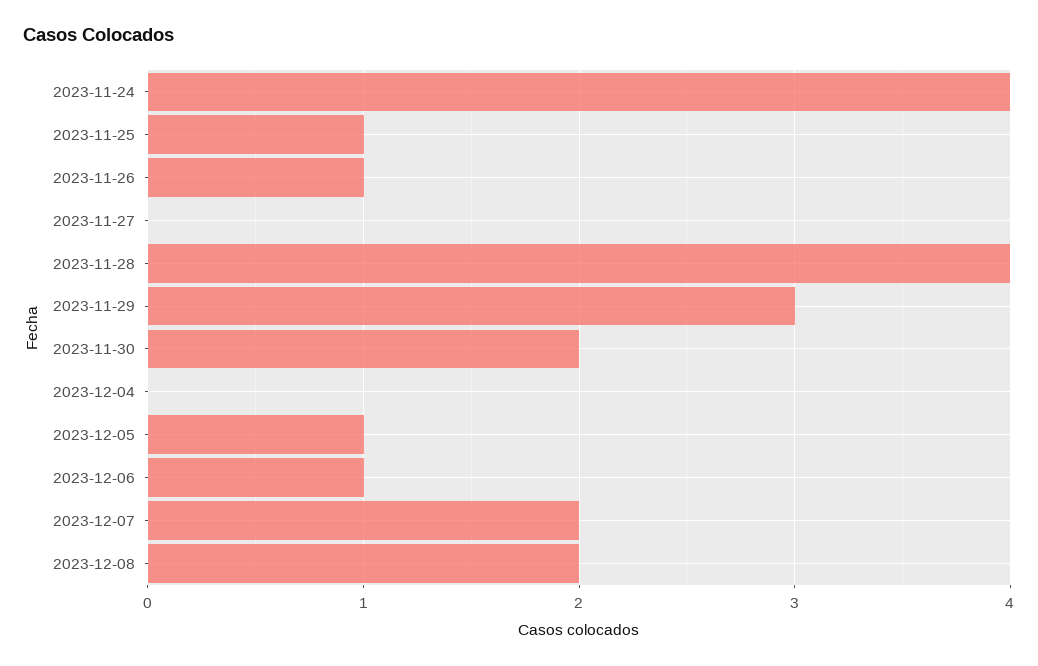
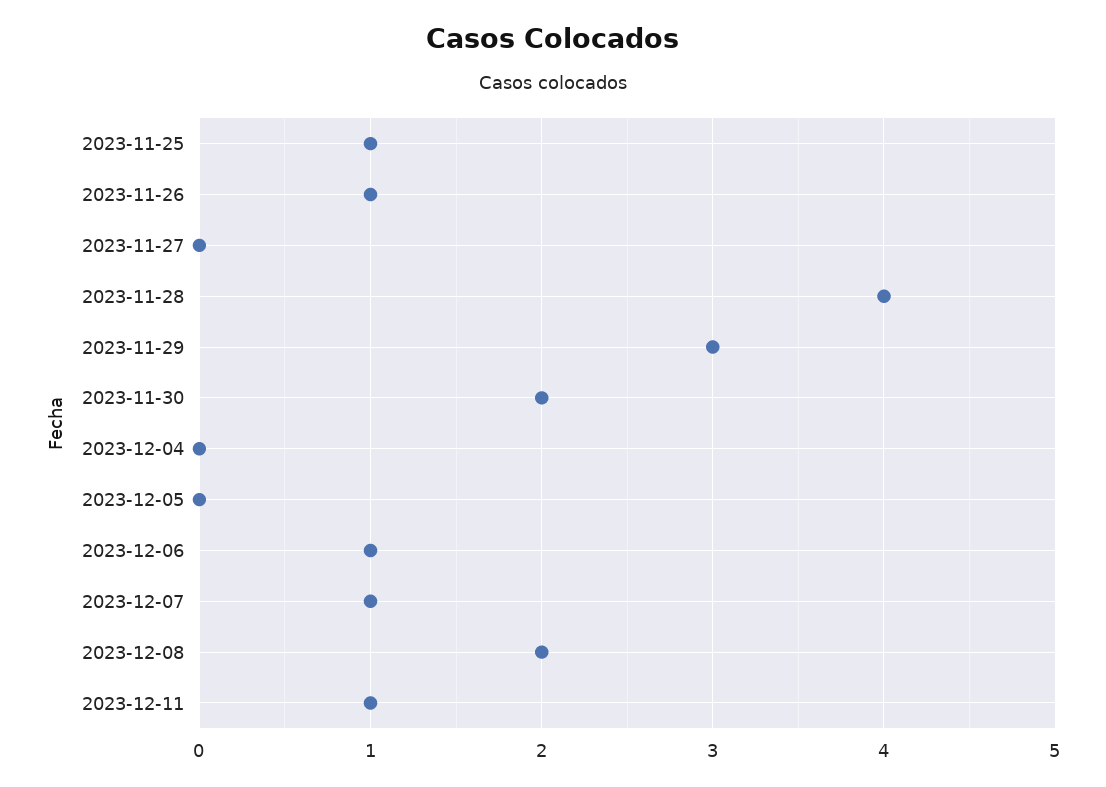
2023-11-24: 4 -> none
2023-12-05: 1 -> 0
2023-12-07: 2 -> 1
2023-12-11: none -> 1

